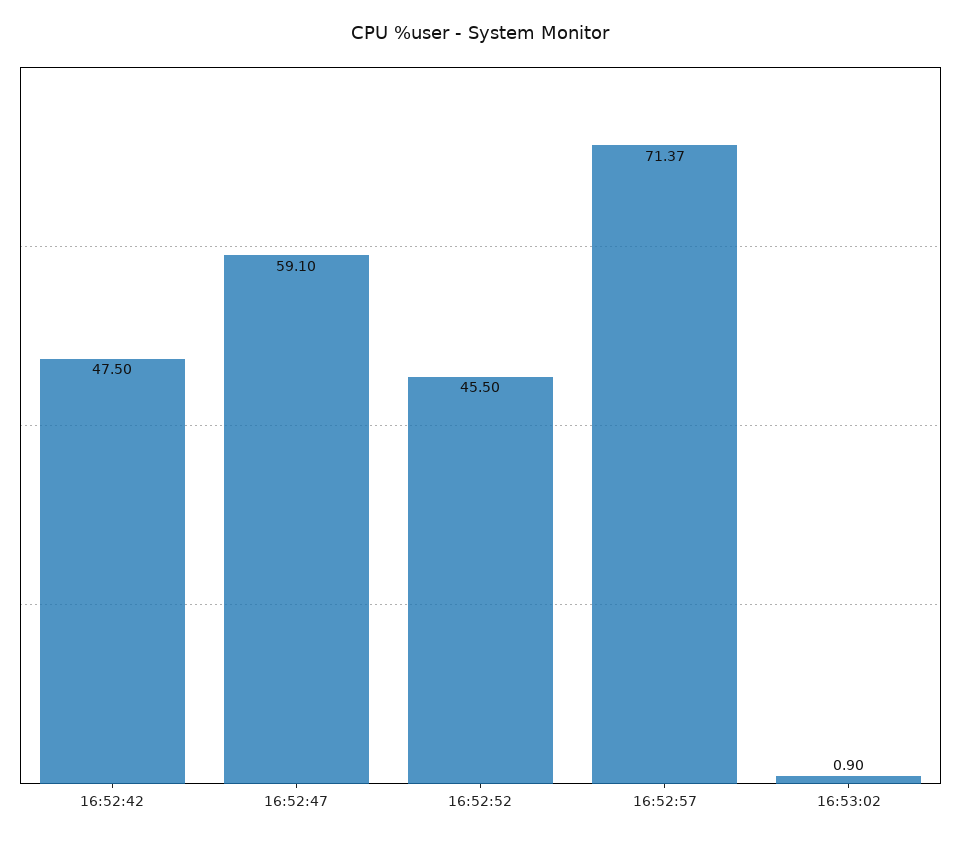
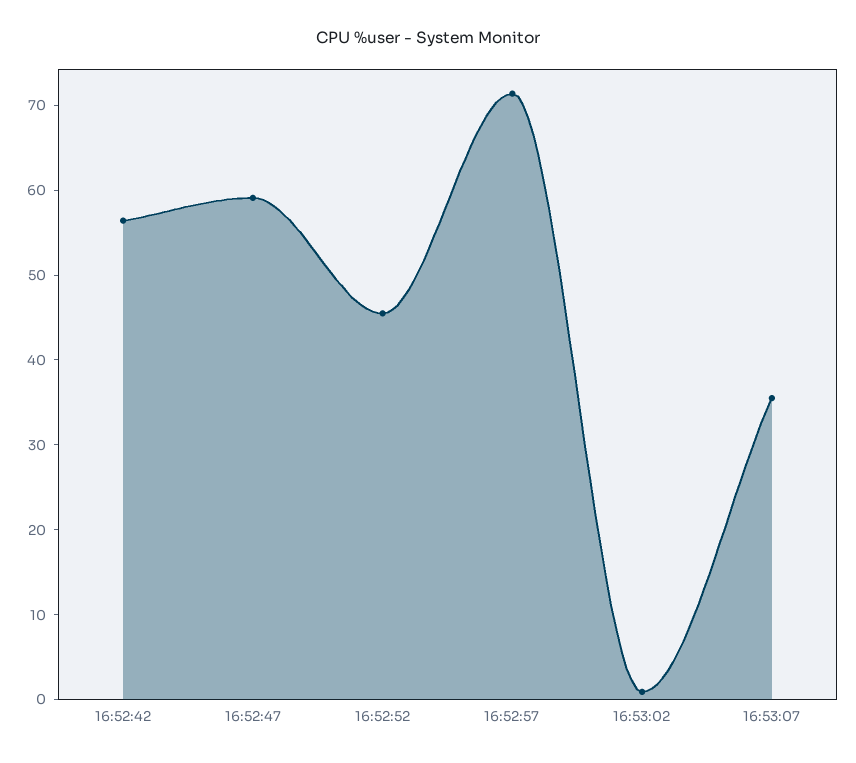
16:52:42: 47.5 -> 56
16:53:07: none -> 36

